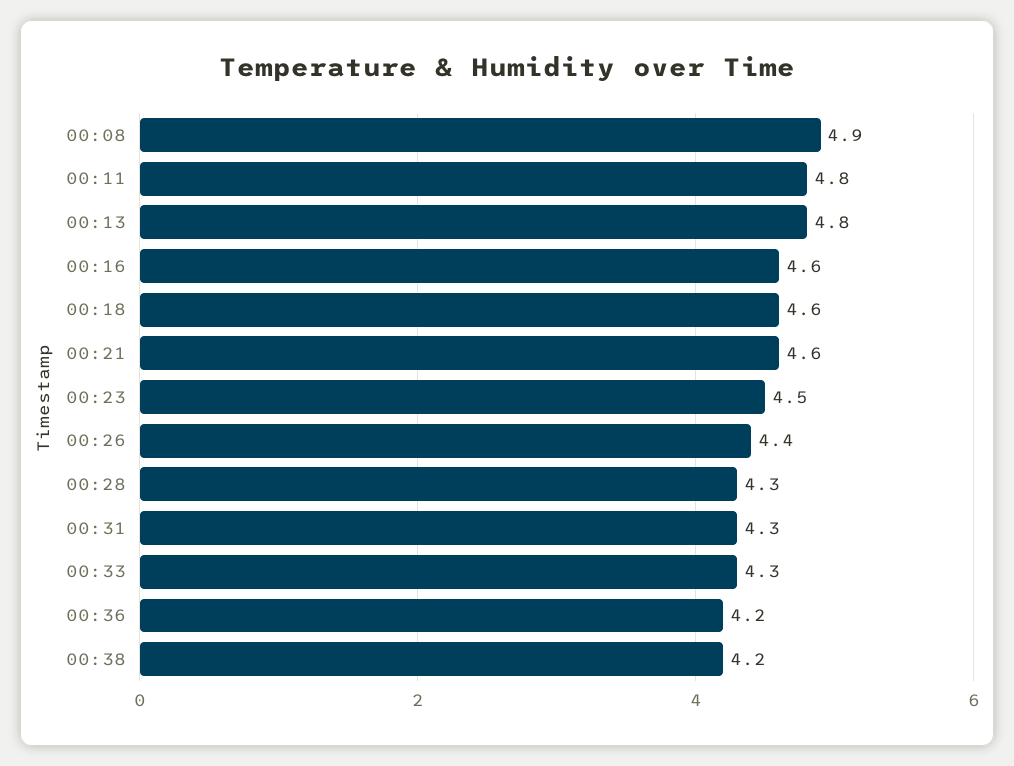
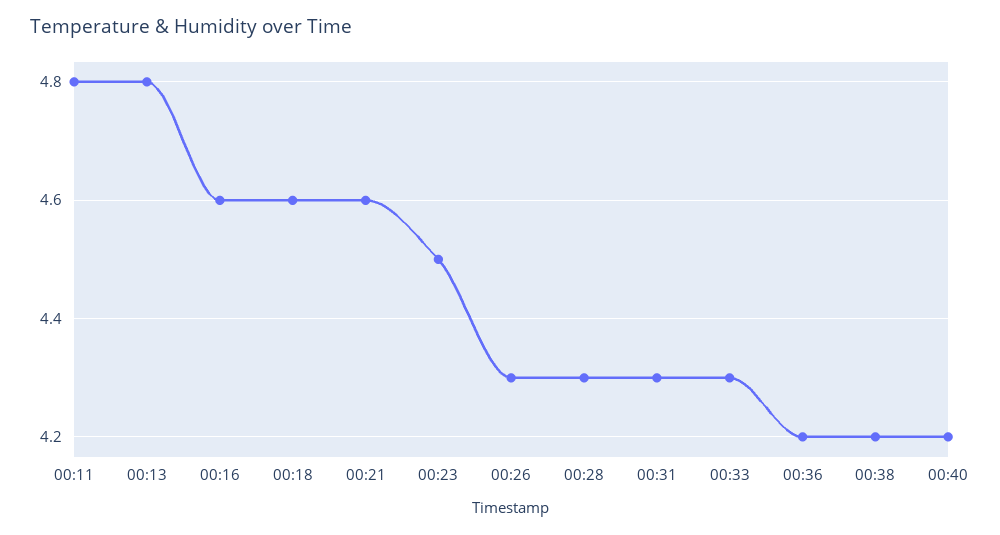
00:08: 4.9 -> none
00:26: 4.4 -> 4.3
00:40: none -> 4.2

